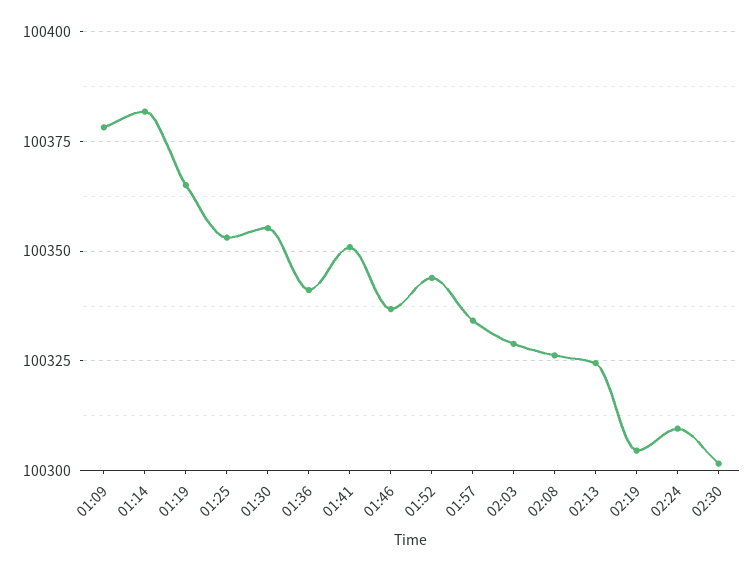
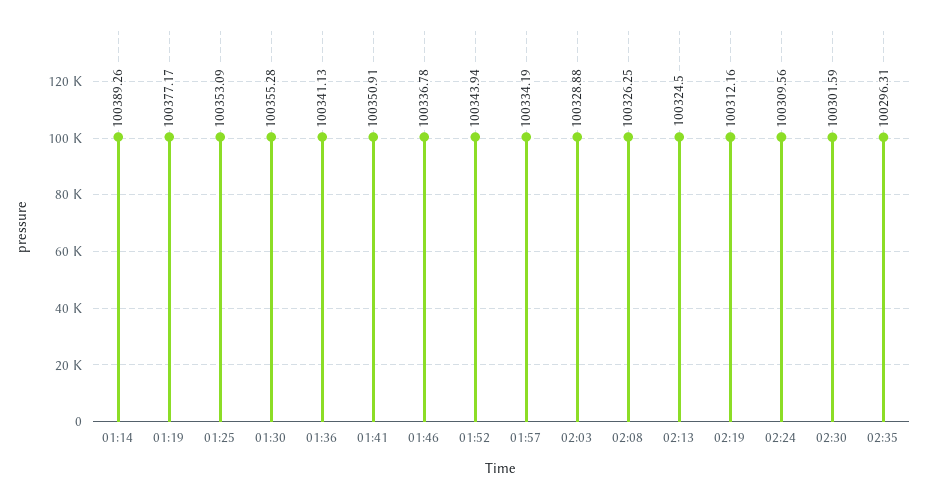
01:09: 100377.5 -> none
01:14: 100382.5 -> 100389.26
01:19: 100365 -> 100377.17
02:19: 100305 -> 100312.16
02:35: none -> 100296.31

